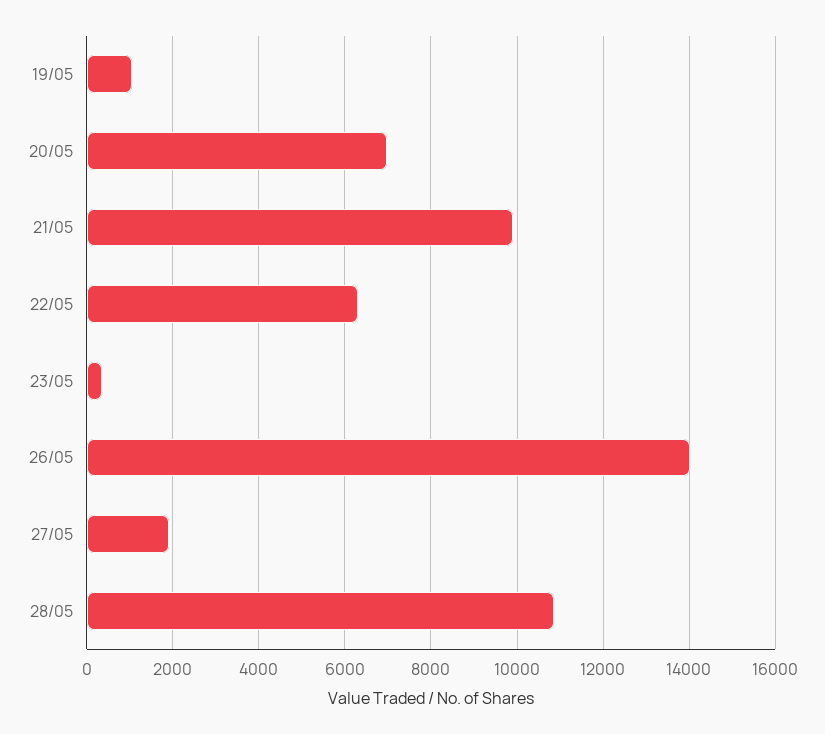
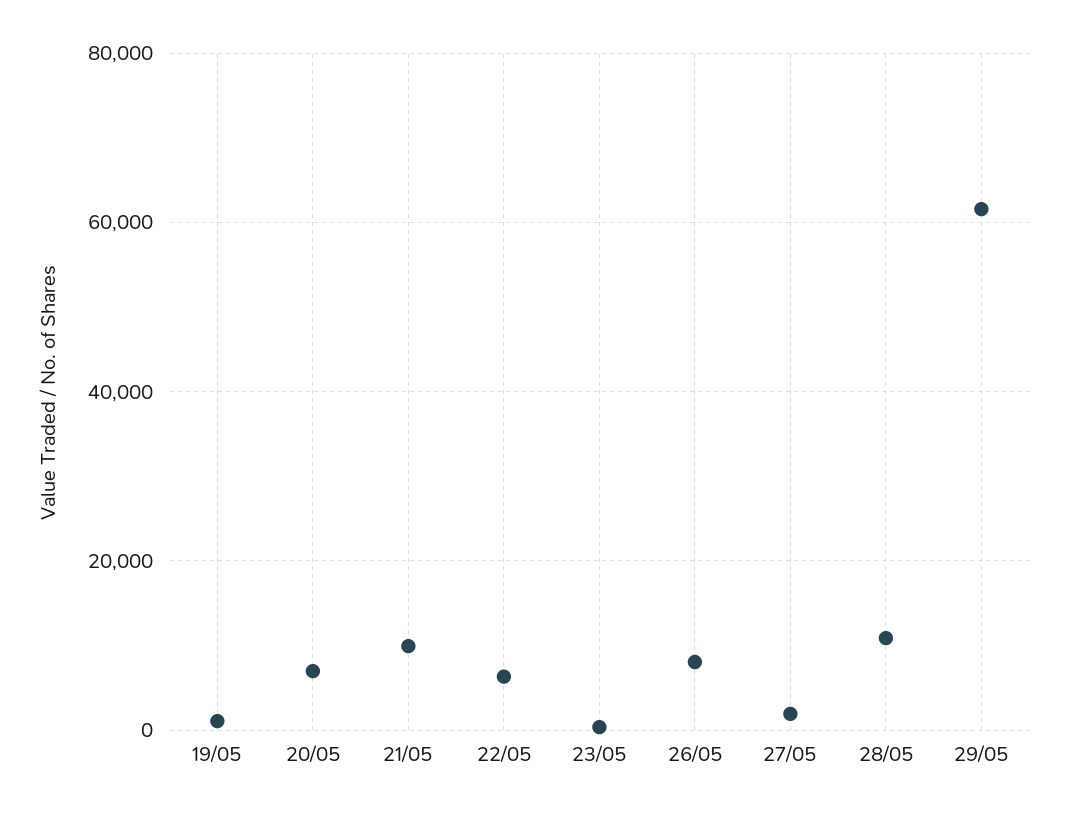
26/05: 14000 -> 8000
29/05: none -> 62000

